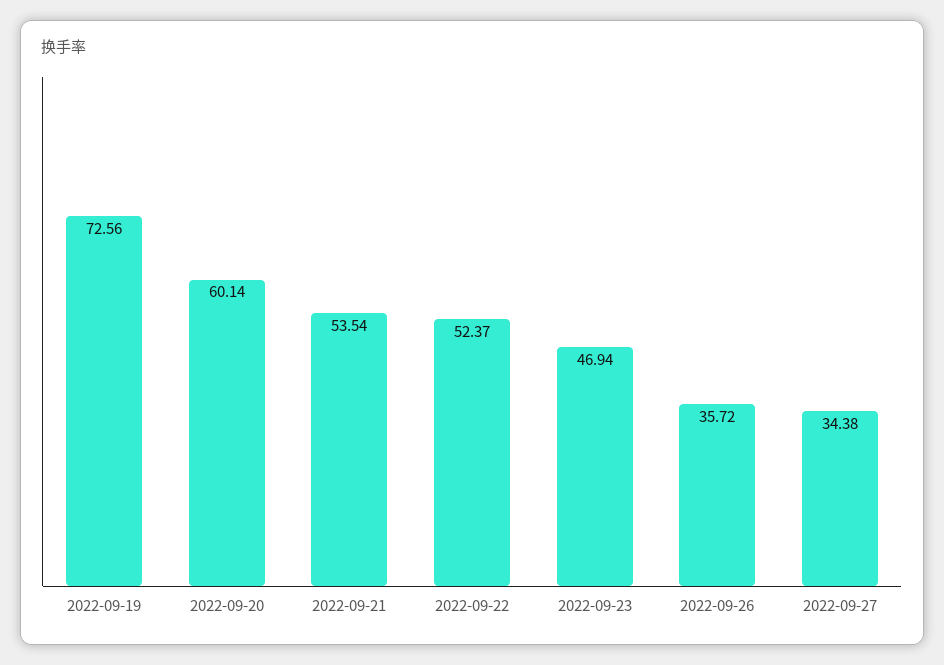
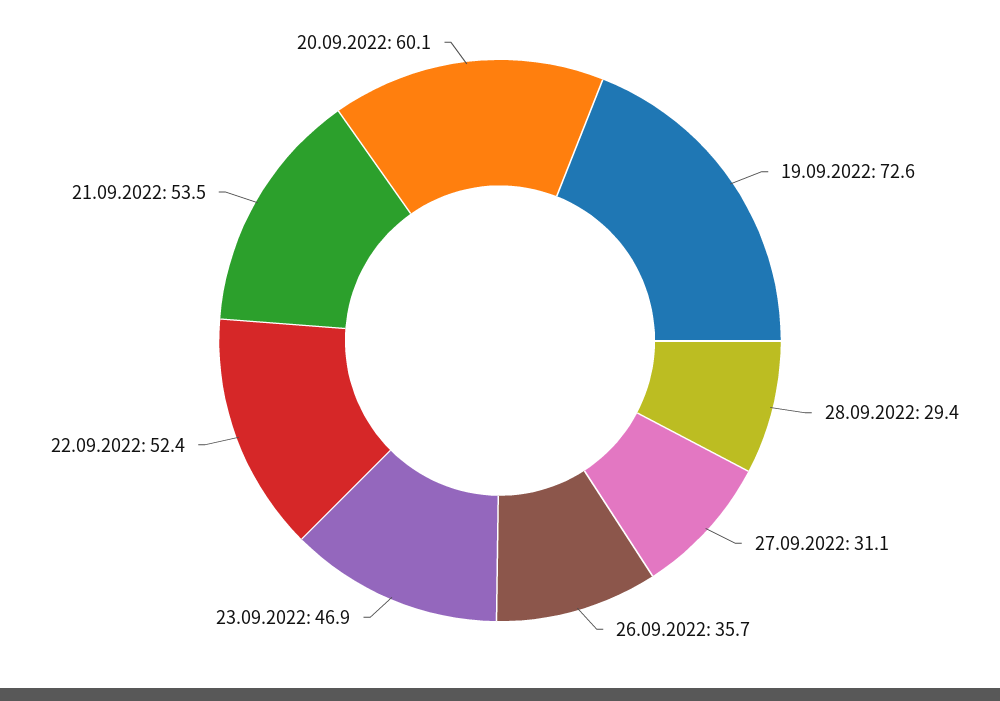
2022-09-27: 34.38 -> 31.1
28.09.2022: none -> 29.4

